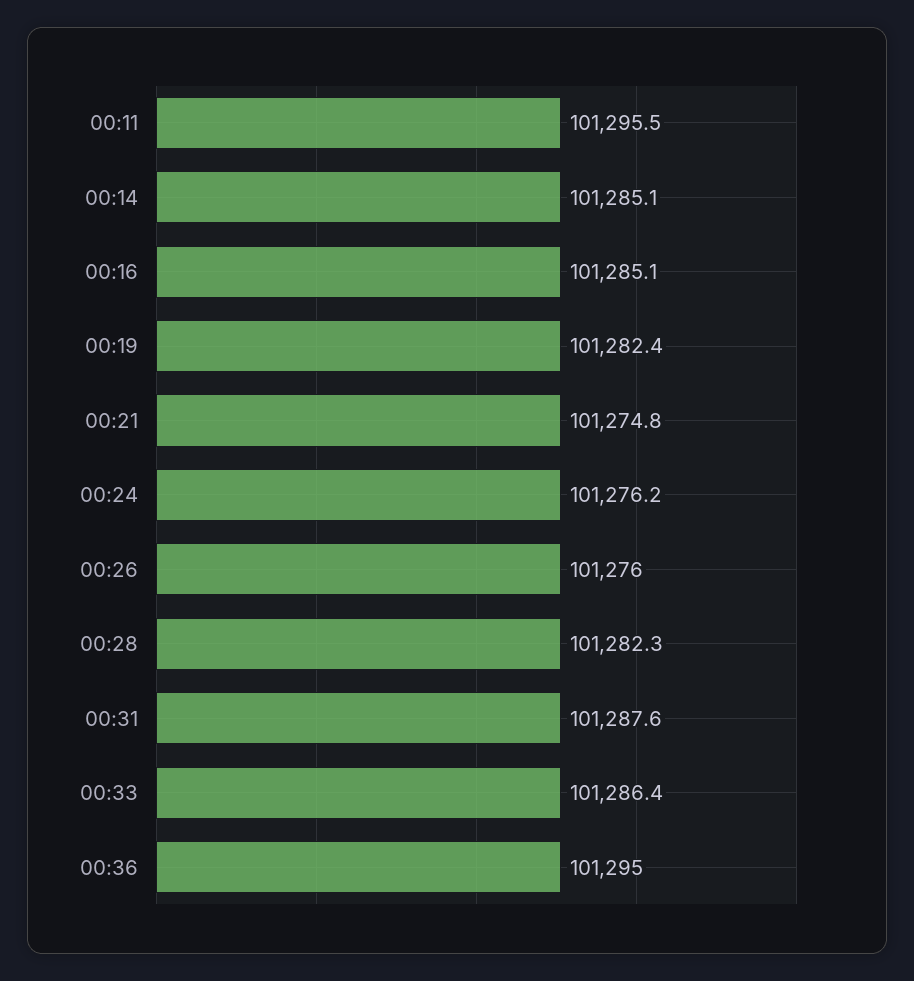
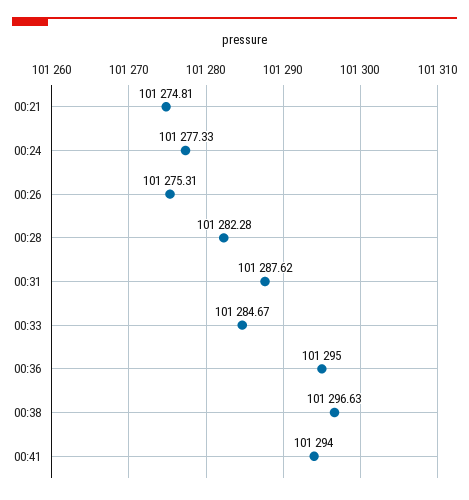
00:11: 101295.5 -> none
00:14: 101285.1 -> none
00:16: 101285.1 -> none
00:19: 101282.4 -> none
00:24: 101276.2 -> 101277.33
00:26: 101276 -> 101275.31
00:33: 101286.4 -> 101284.67
00:38: none -> 101296.63
00:41: none -> 101294

